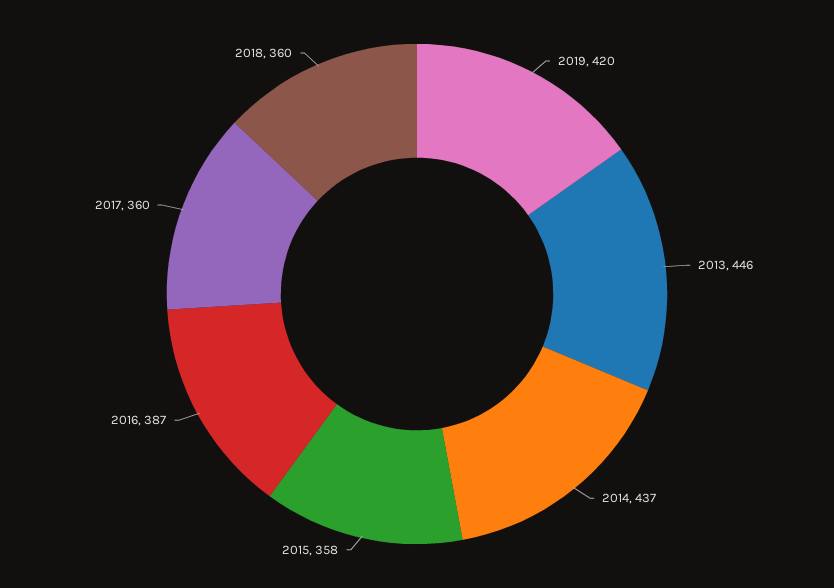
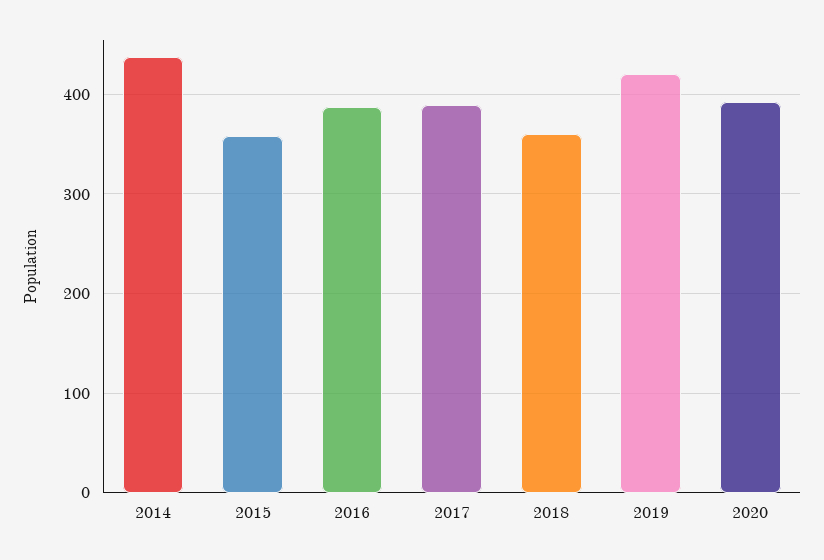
2013: 446 -> none
2017: 360 -> 390
2020: none -> 390

